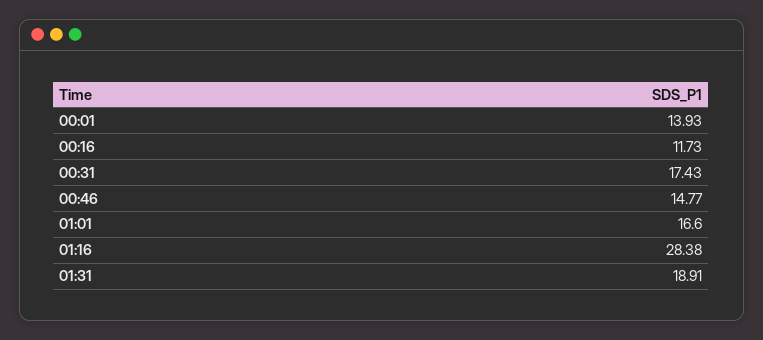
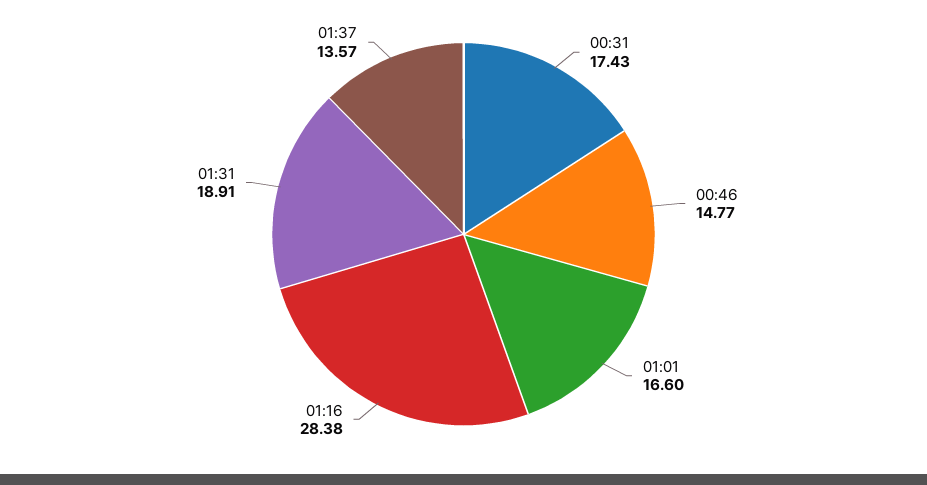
00:01: 13.93 -> none
00:16: 11.73 -> none
01:37: none -> 13.57

